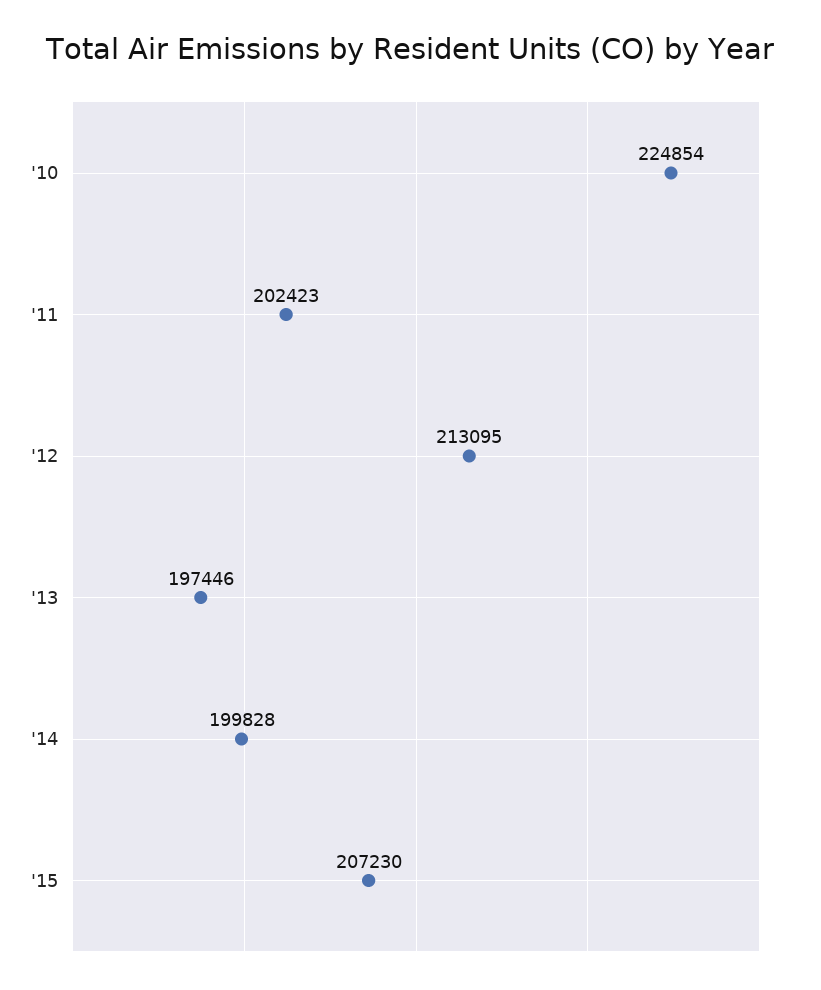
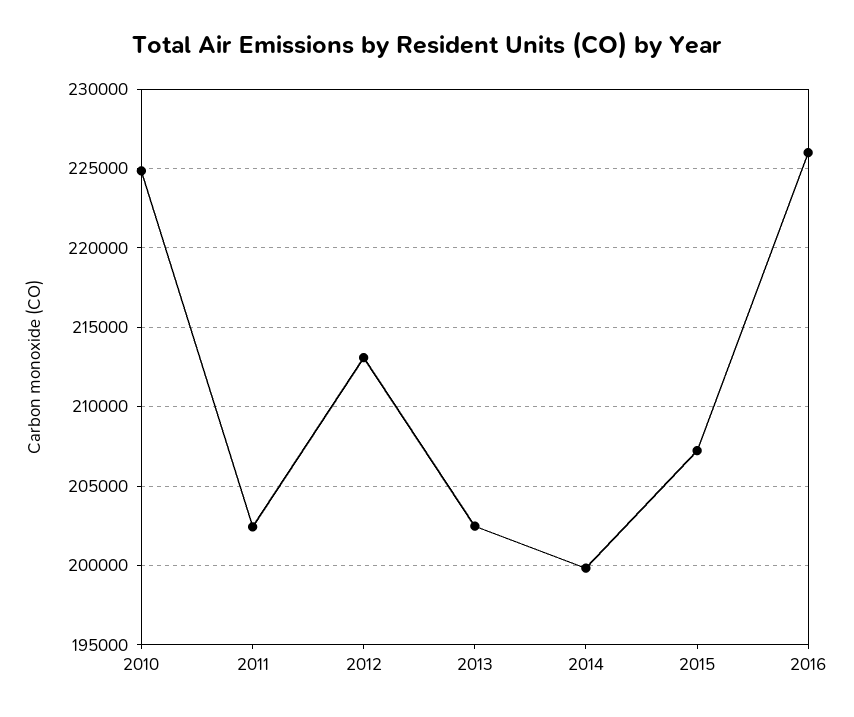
'13: 197446 -> 202500
2016: none -> 226000

